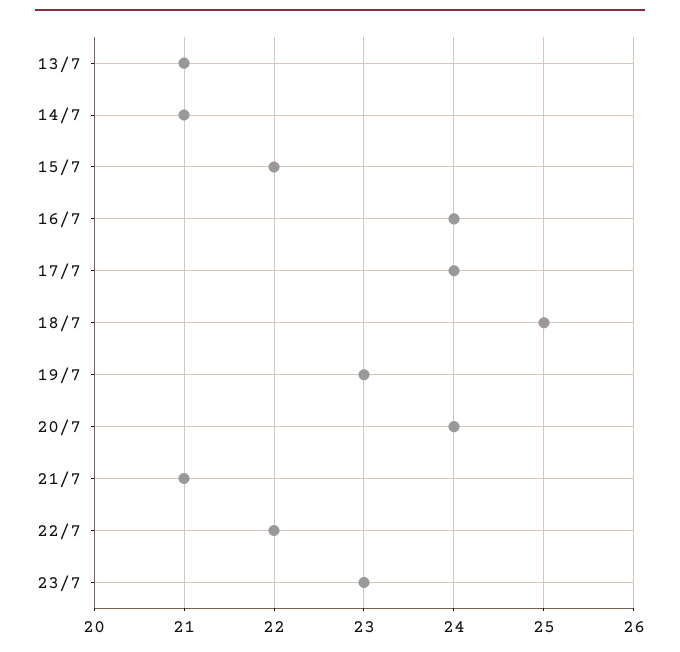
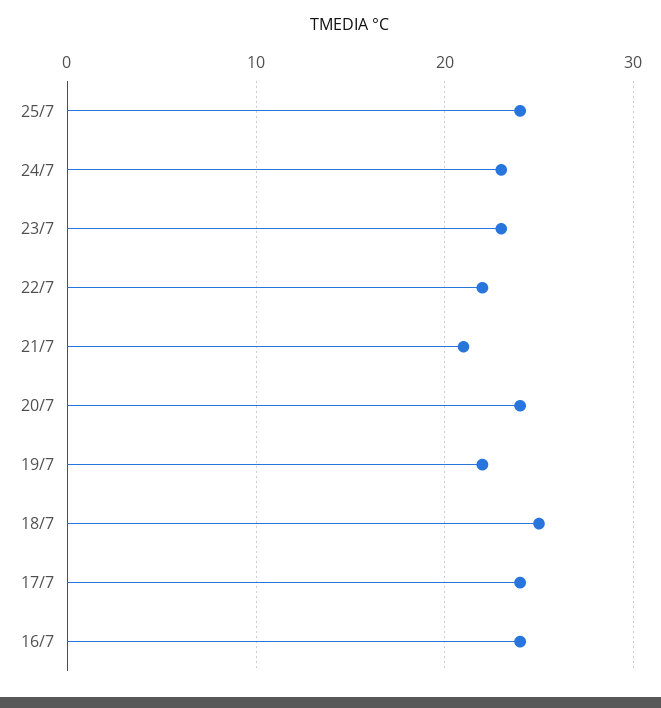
13/7: 21 -> none
14/7: 21 -> none
15/7: 22 -> none
19/7: 23 -> 22
25/7: none -> 24
24/7: none -> 23

